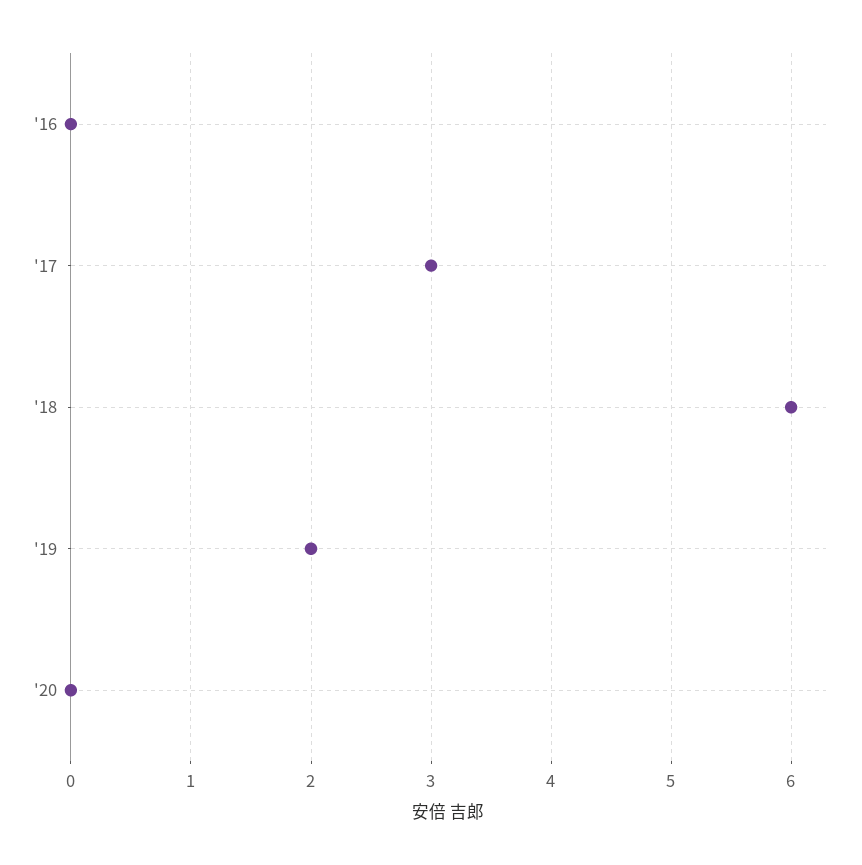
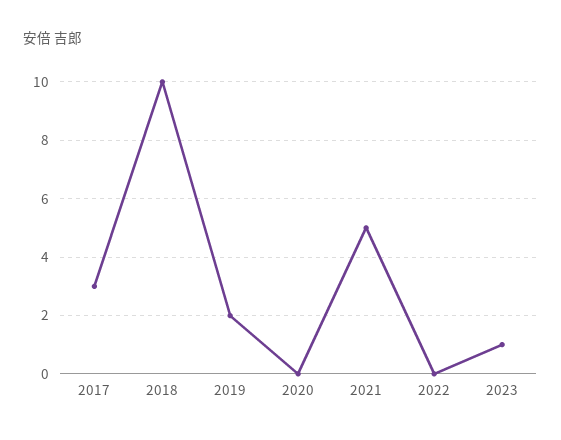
'16: 0 -> none
'18: 6 -> 10
2021: none -> 5
2022: none -> 0
2023: none -> 1

